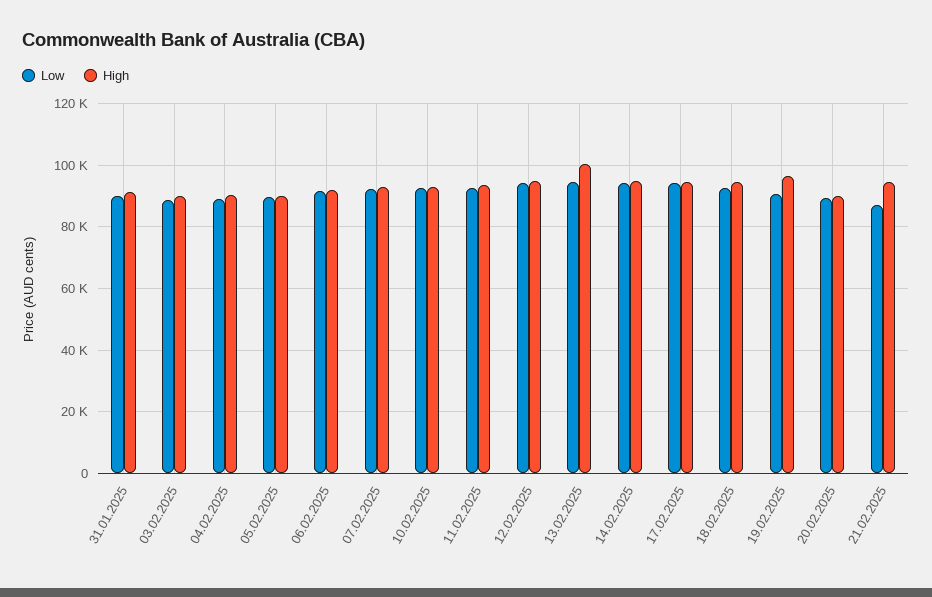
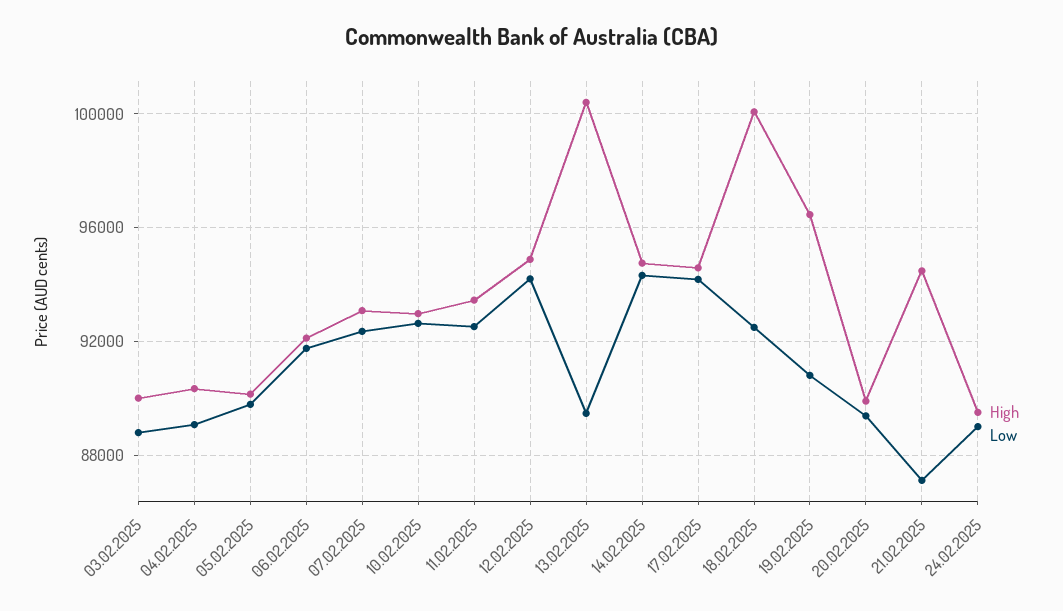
Low, 31.01.2025: 90000 -> none
High, 31.01.2025: 92000 -> none
Low, 13.02.2025: 94000 -> 89500
High, 18.02.2025: 94000 -> 100000
High, 24.02.2025: none -> 89500
Low, 24.02.2025: none -> 89000

